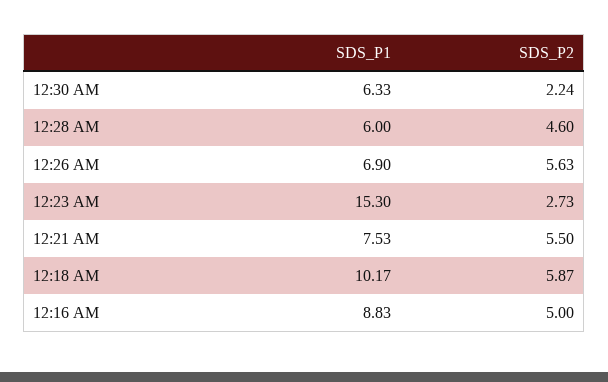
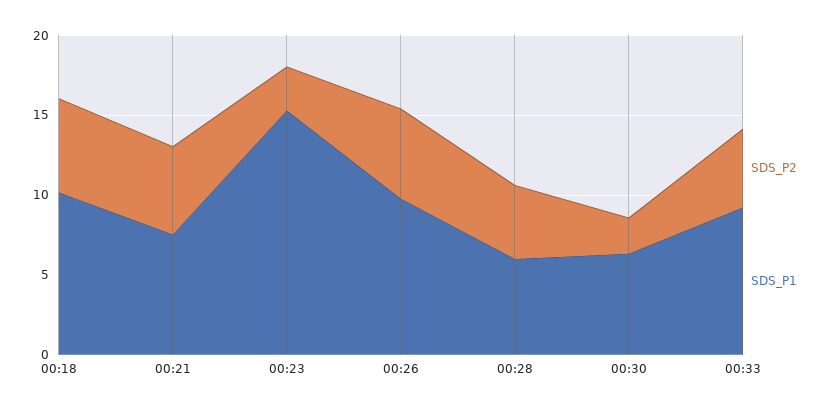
SDS_P1, 12:26 AM: 6.9 -> 10
SDS_P1, 12:16 AM: 8.83 -> none
SDS_P2, 12:16 AM: 5 -> none
SDS_P2, 00:33: none -> 5
SDS_P1, 00:33: none -> 9

